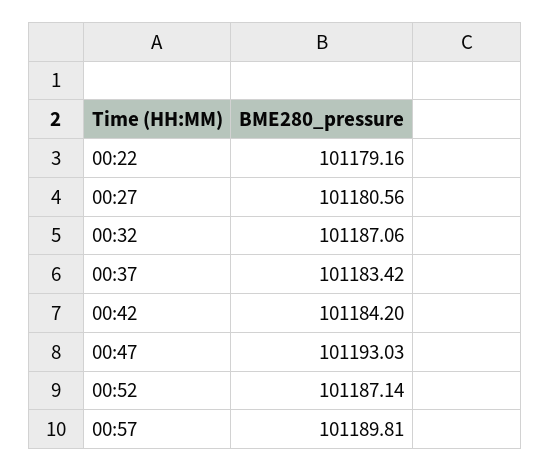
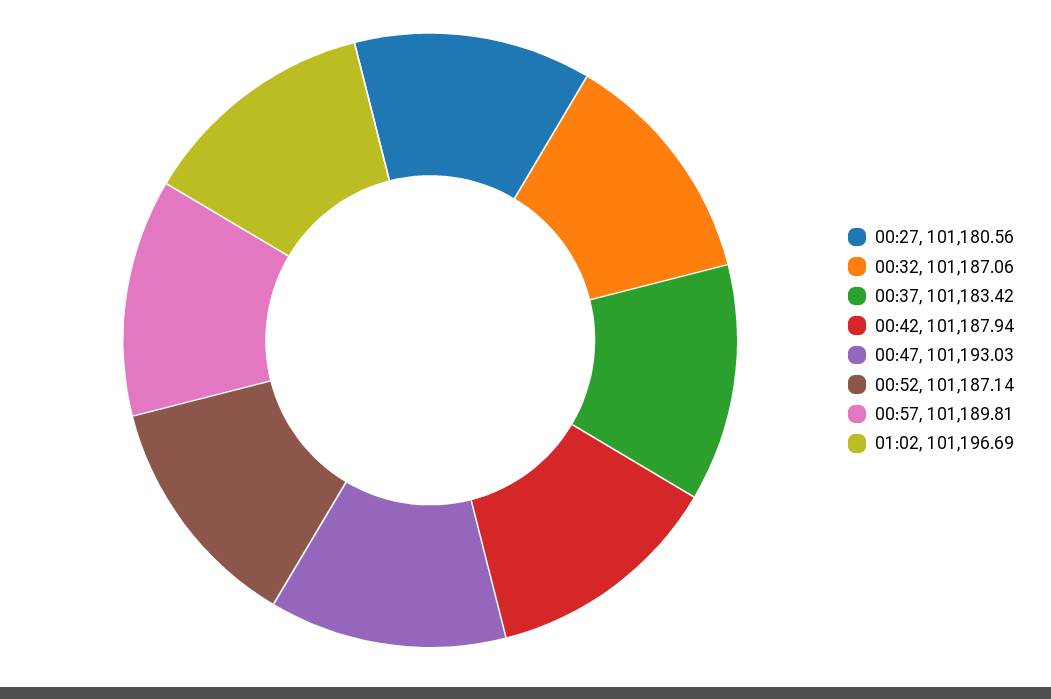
00:22: 101179.16 -> none
00:42: 101184.2 -> 101187.94
01:02: none -> 101196.69

